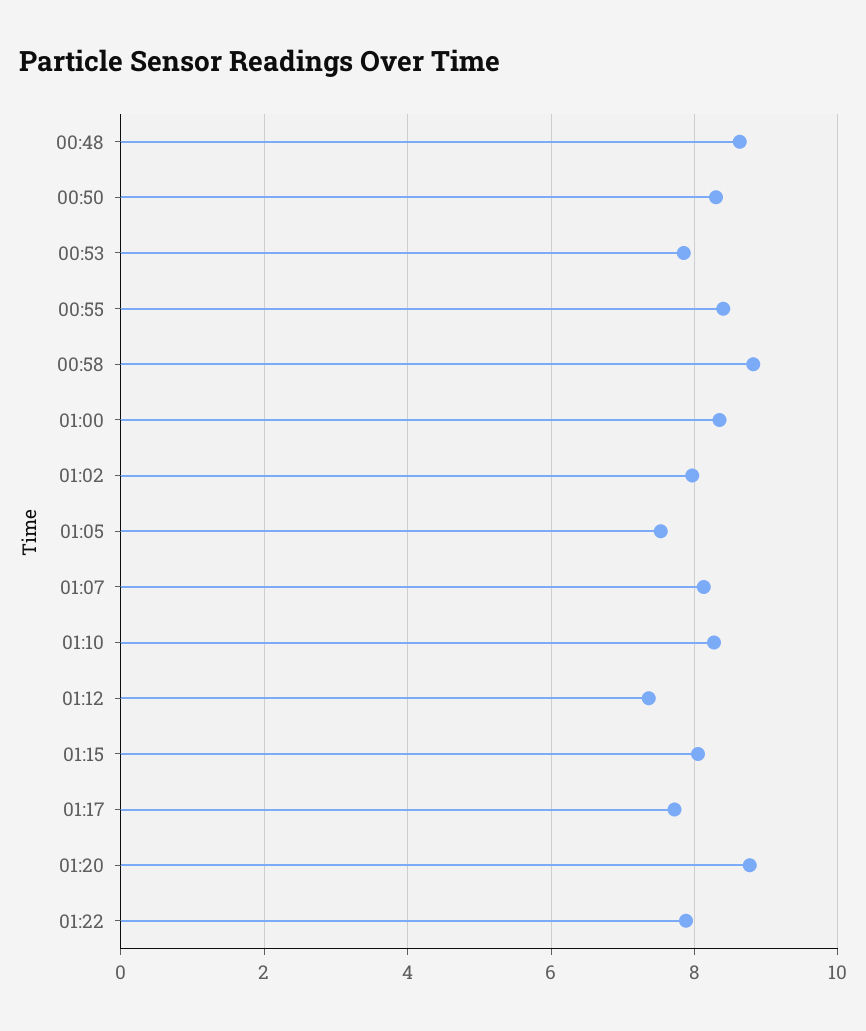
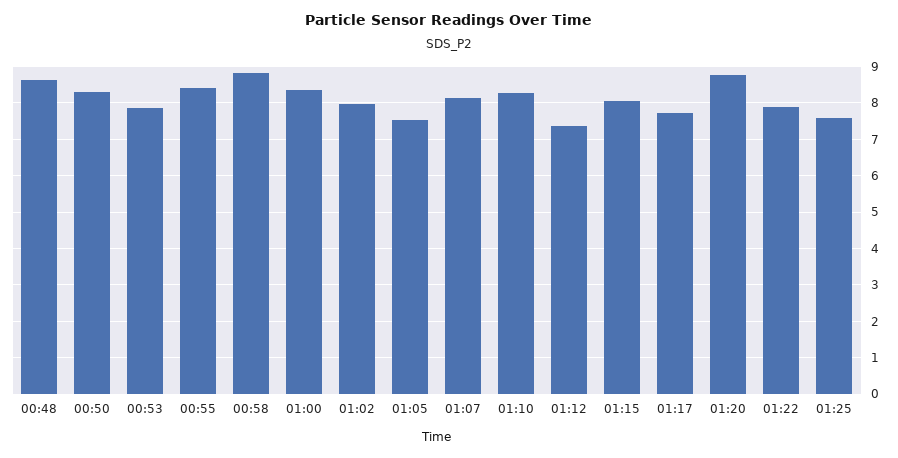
01:25: none -> 7.6

